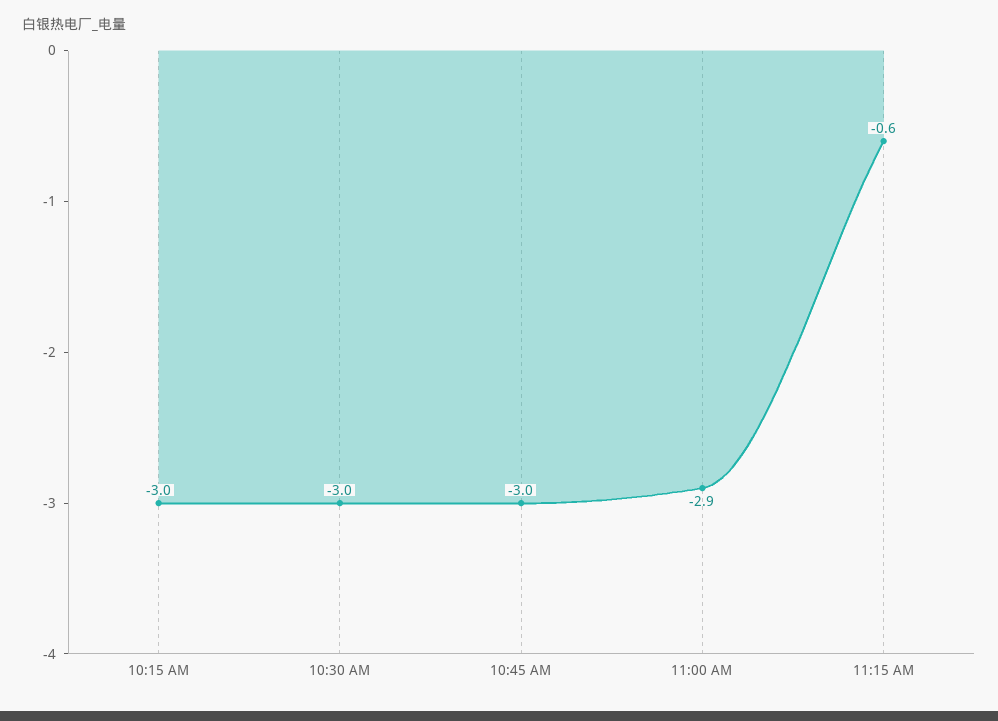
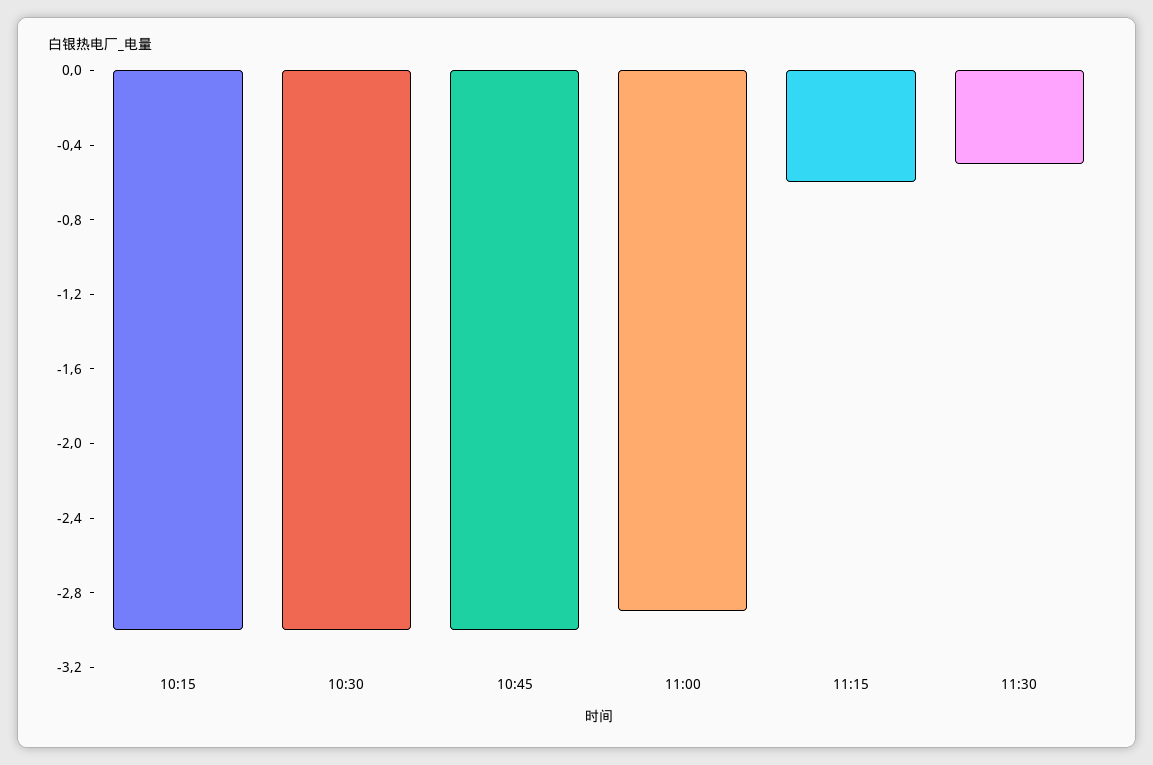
11:30: none -> -0.5

